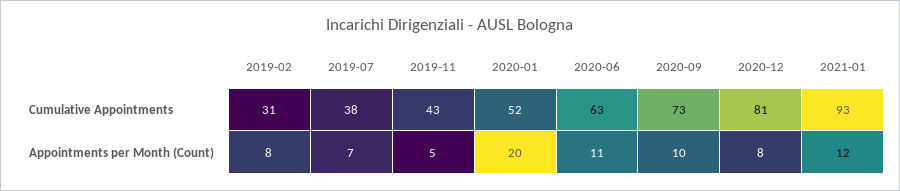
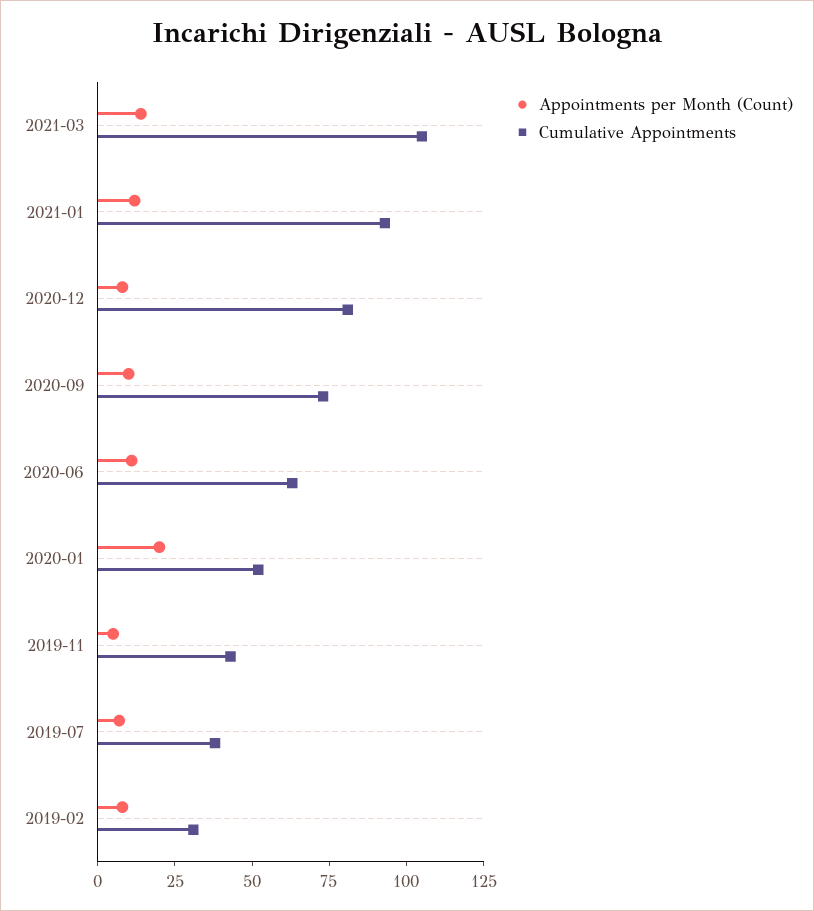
Appointments per Month (Count), 2021-03: none -> 15
Cumulative Appointments, 2021-03: none -> 105

